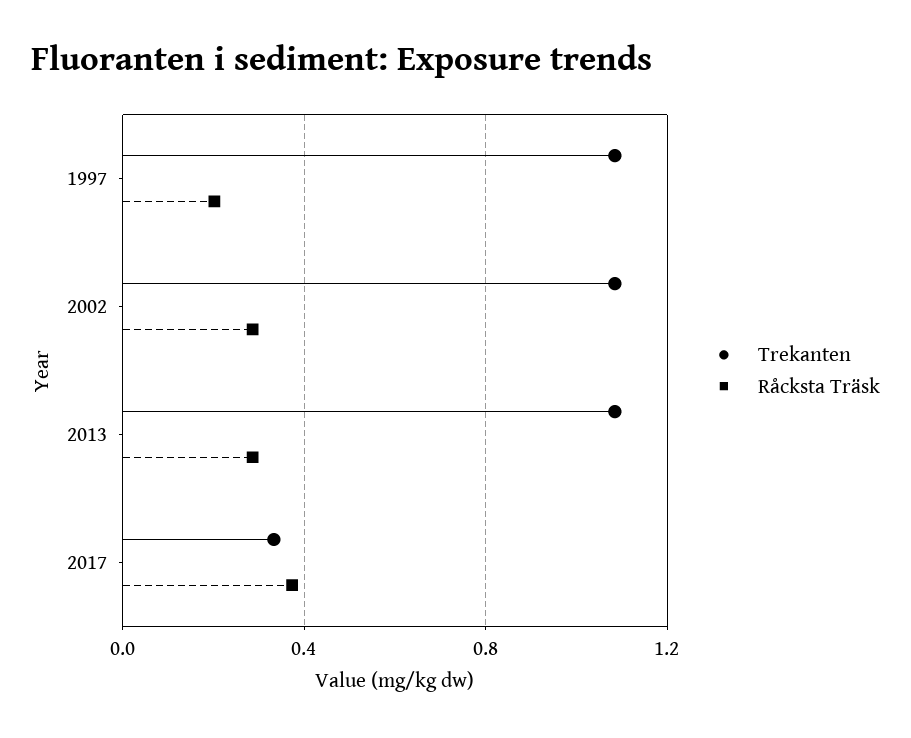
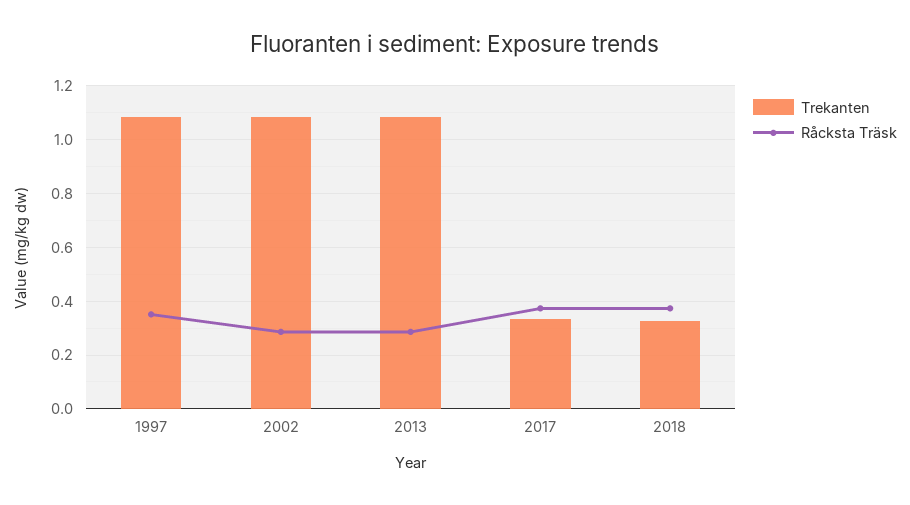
Råcksta Träsk, 1997: 0.2 -> 0.35
Trekanten, 2018: none -> 0.325
Råcksta Träsk, 2018: none -> 0.375

